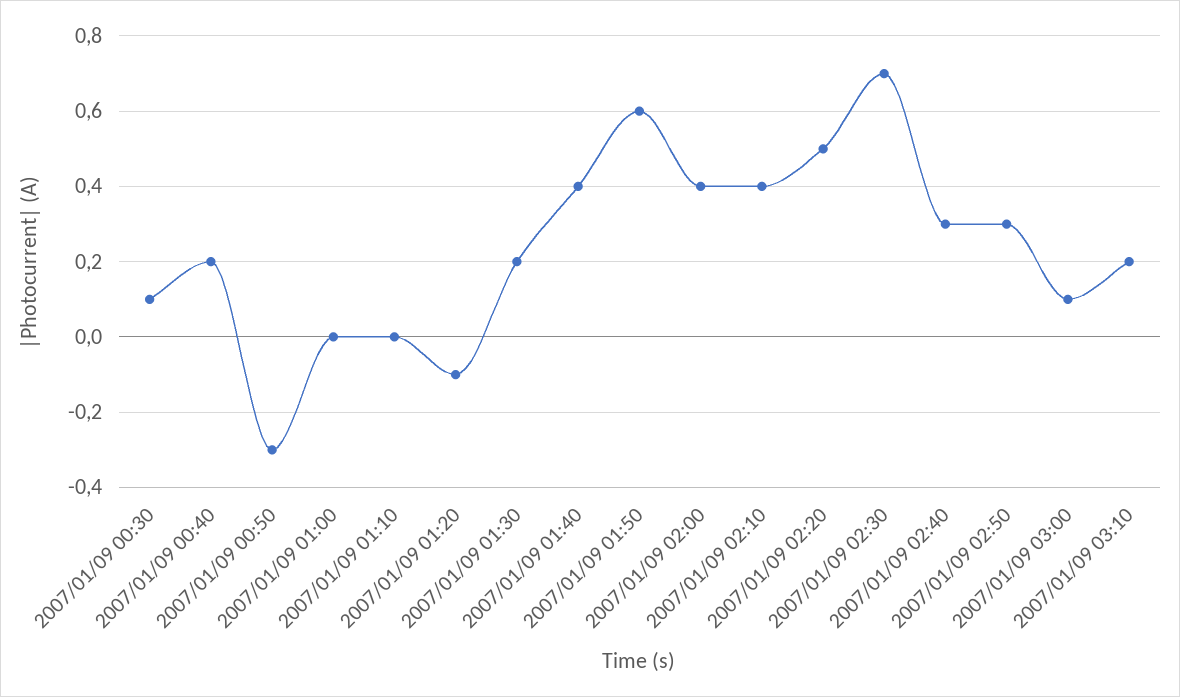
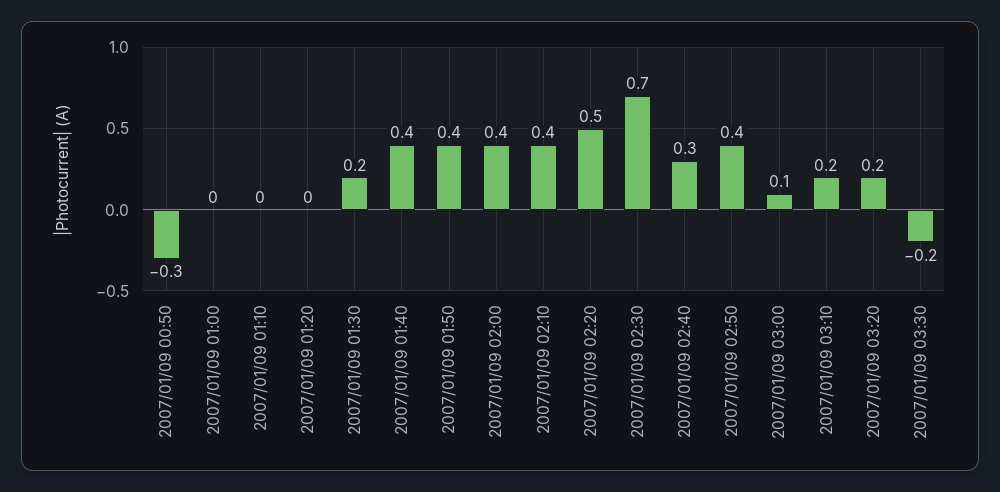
2007/01/09 00:30: 0.1 -> none
2007/01/09 00:40: 0.2 -> none
2007/01/09 01:20: -0.1 -> 0
2007/01/09 01:50: 0.6 -> 0.4
2007/01/09 02:50: 0.3 -> 0.4
2007/01/09 03:20: none -> 0.2
2007/01/09 03:30: none -> -0.2

